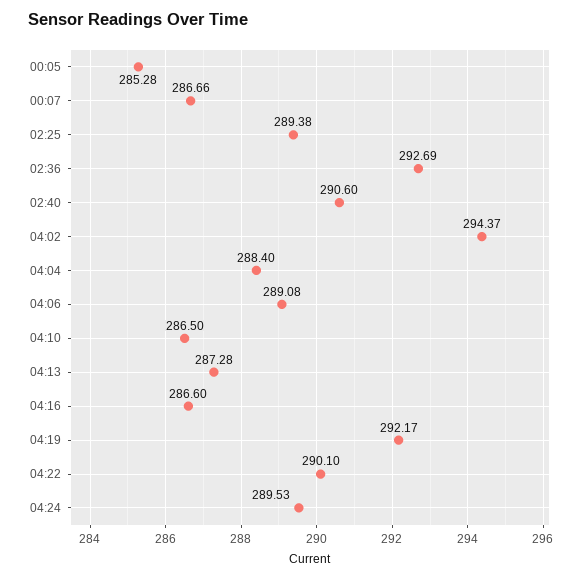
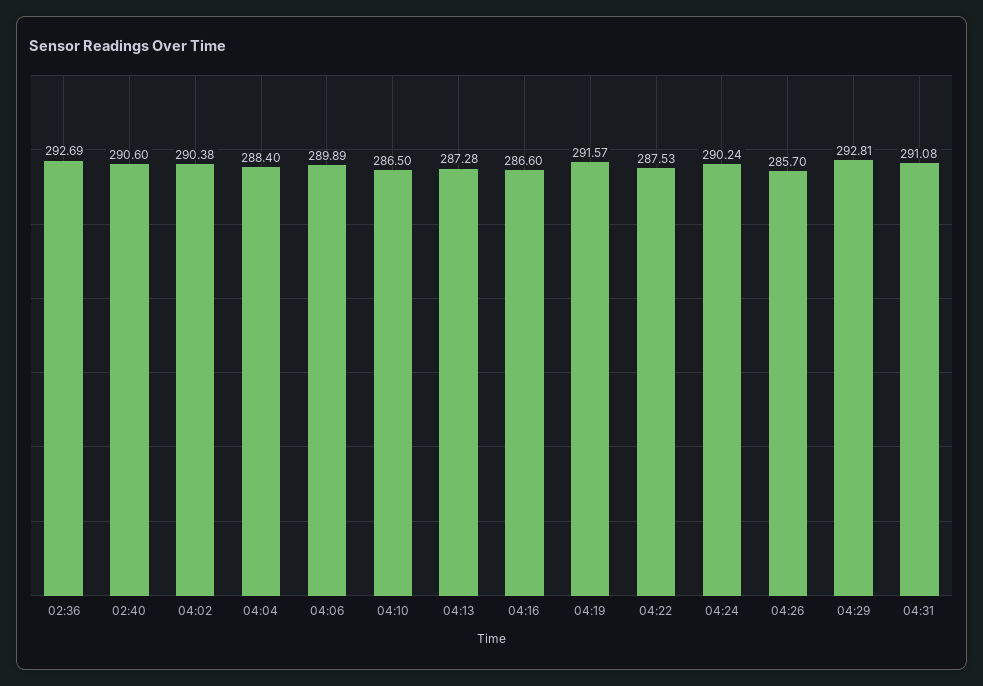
00:05: 285.28 -> none
00:07: 286.66 -> none
02:25: 289.38 -> none
04:02: 294.37 -> 290.38
04:06: 289.08 -> 289.89
04:19: 292.17 -> 291.57
04:22: 290.1 -> 287.53
04:24: 289.53 -> 290.24
04:26: none -> 285.7
04:29: none -> 292.81
04:31: none -> 291.08

